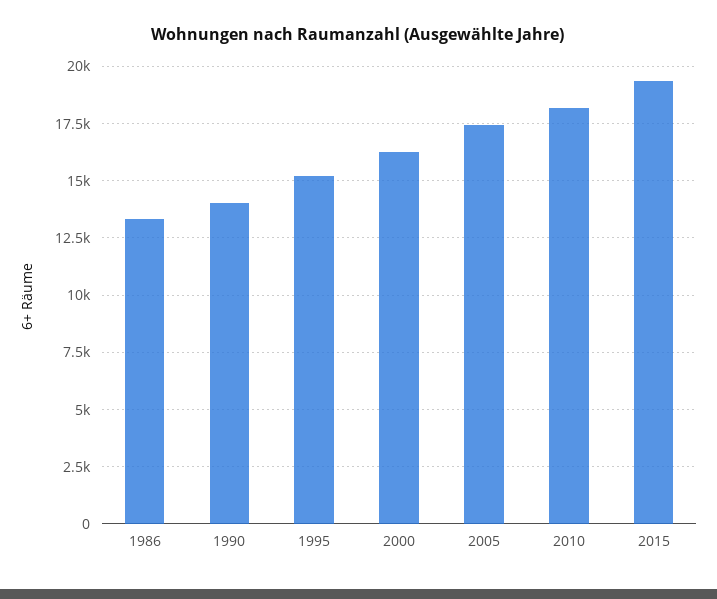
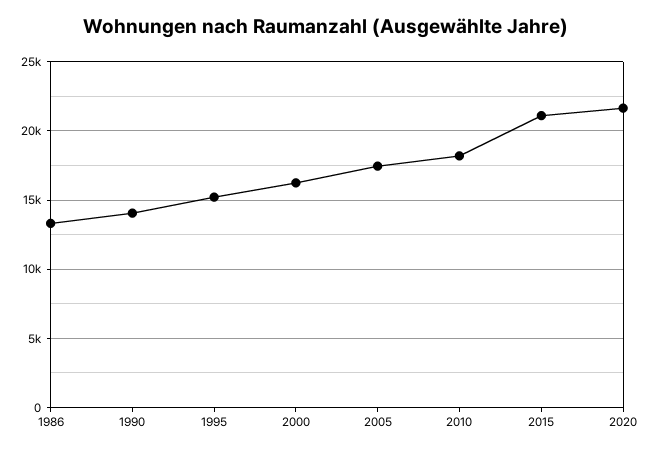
2015: 19500 -> 21000
2020: none -> 21500

